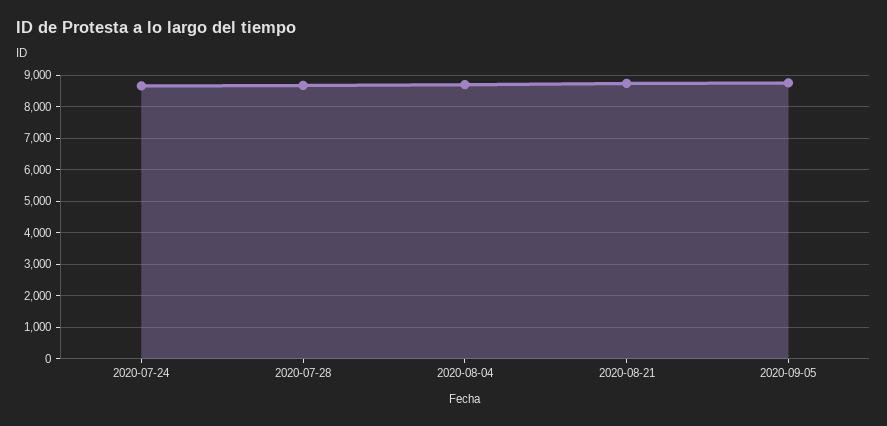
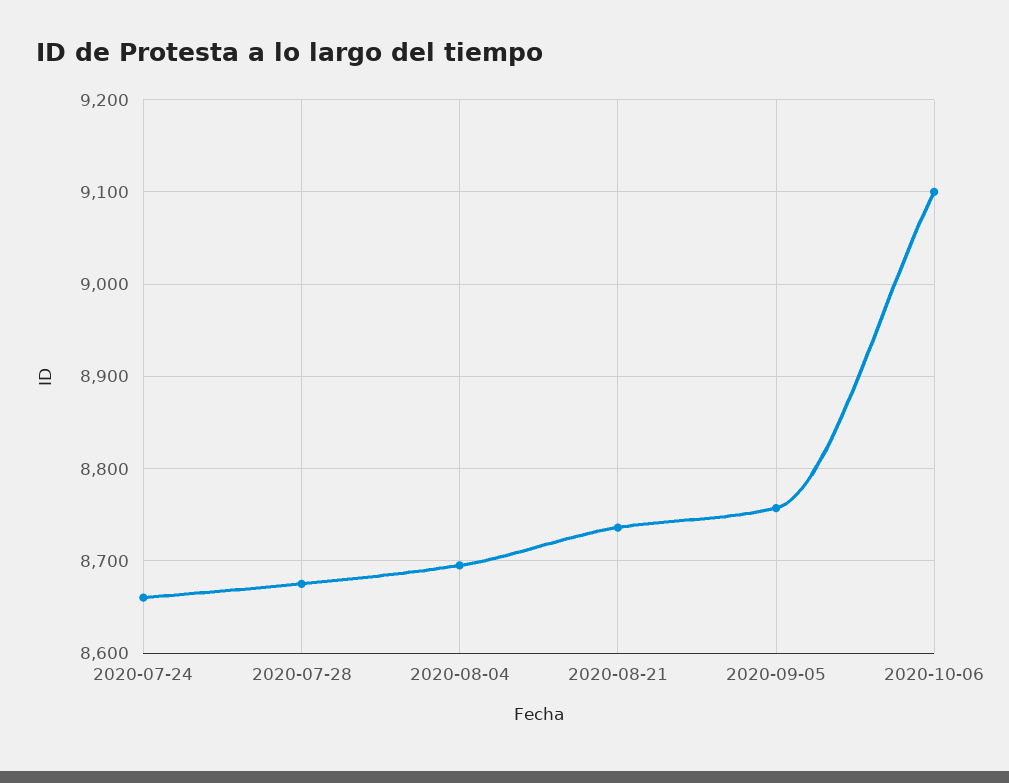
2020-10-06: none -> 9100

